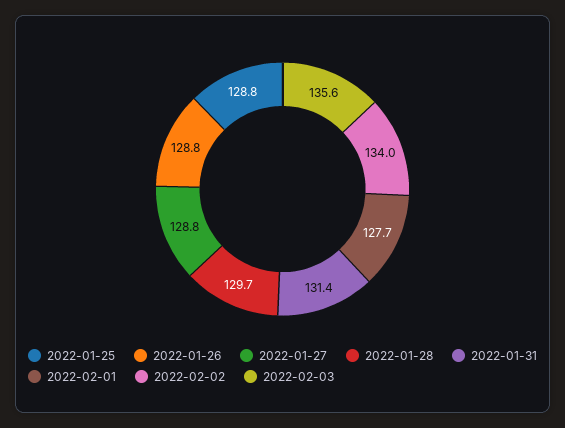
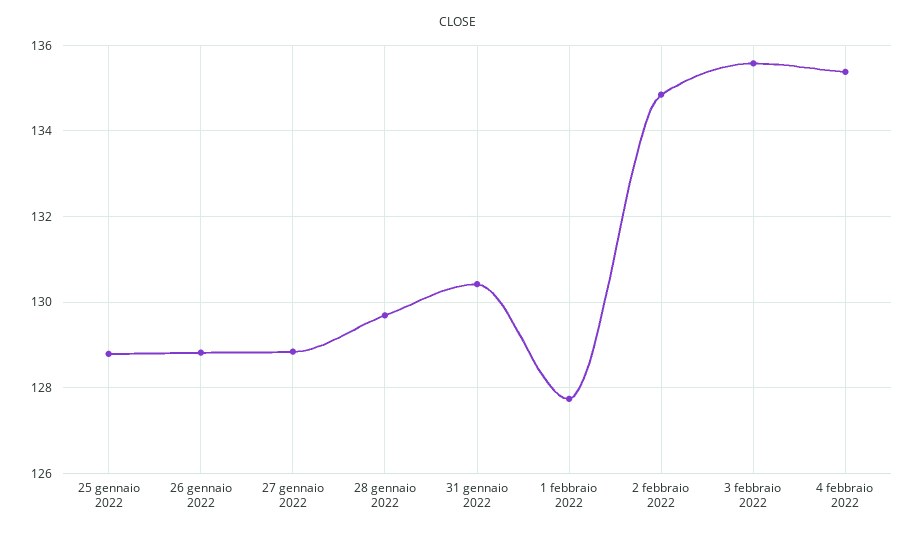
2022-01-31: 131.4 -> 130.4
2022-02-02: 134 -> 134.8
4 febbraio 2022: none -> 135.4

